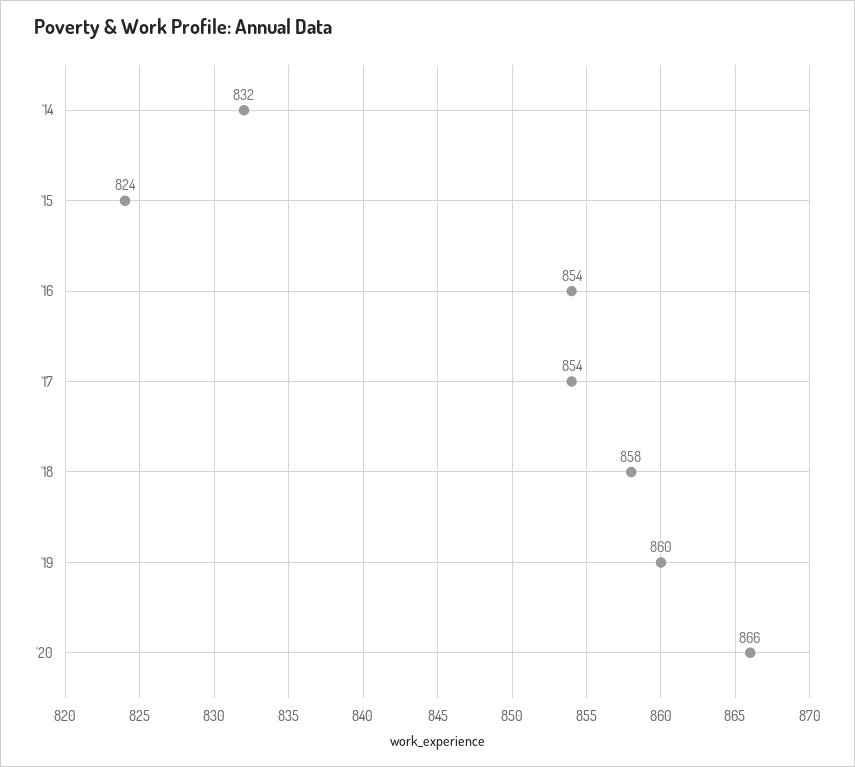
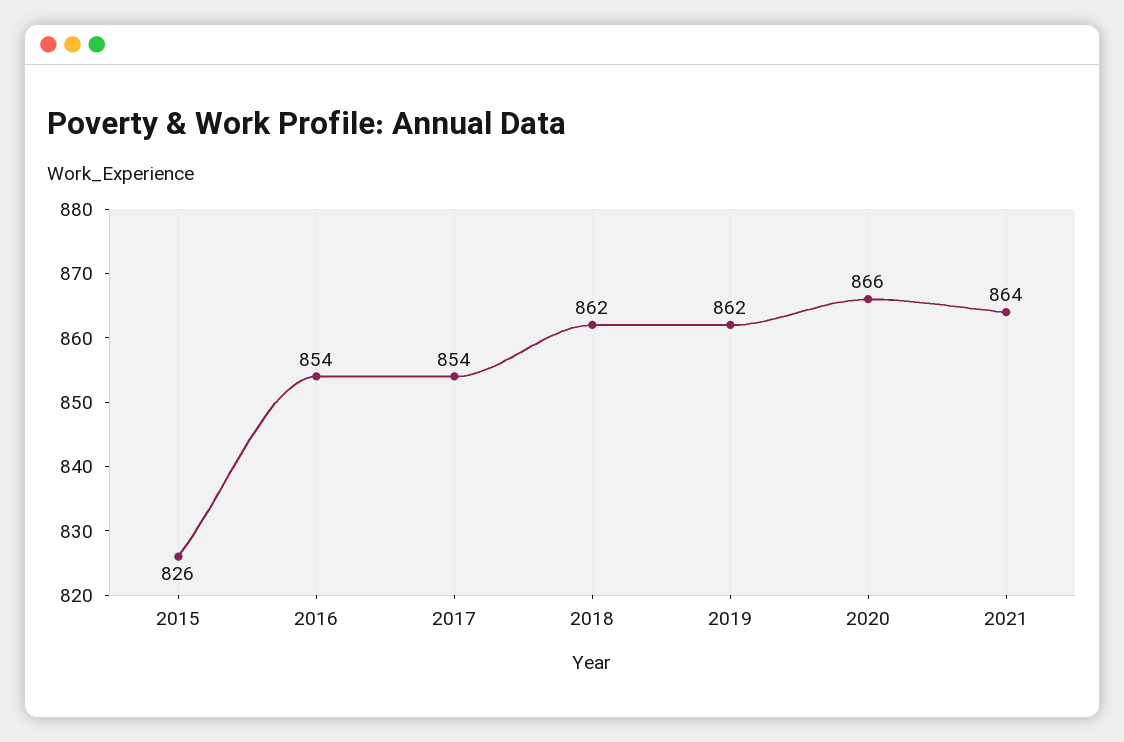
'14: 832 -> none
'15: 824 -> 826
'18: 858 -> 862
'19: 860 -> 862
2021: none -> 864

